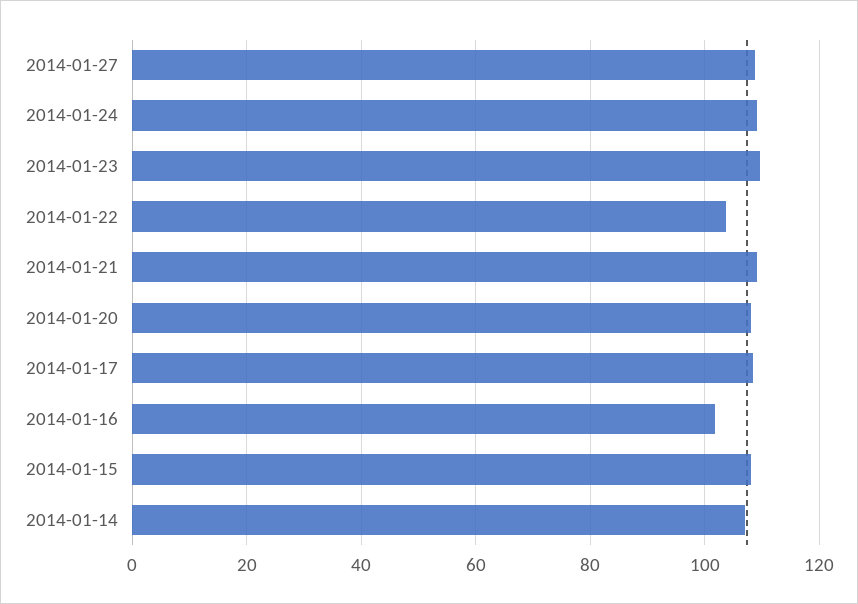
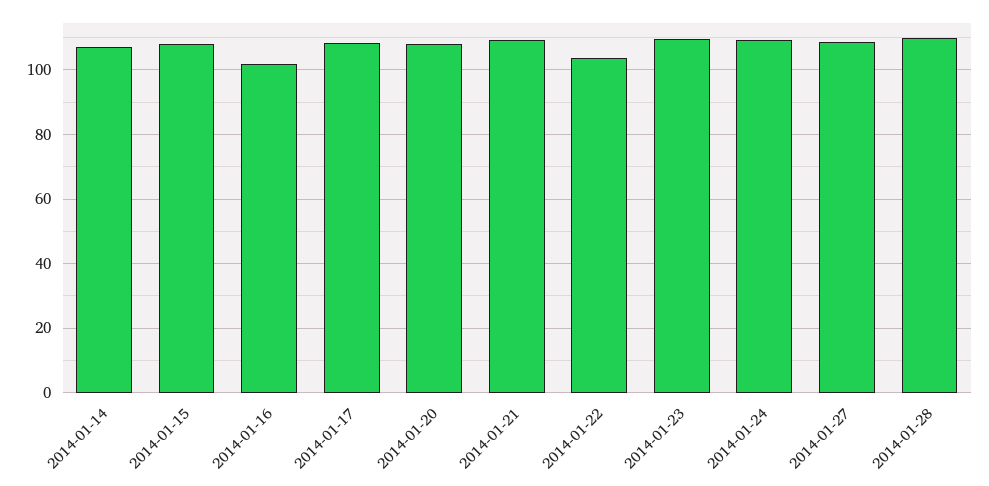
2014-01-28: none -> 110

